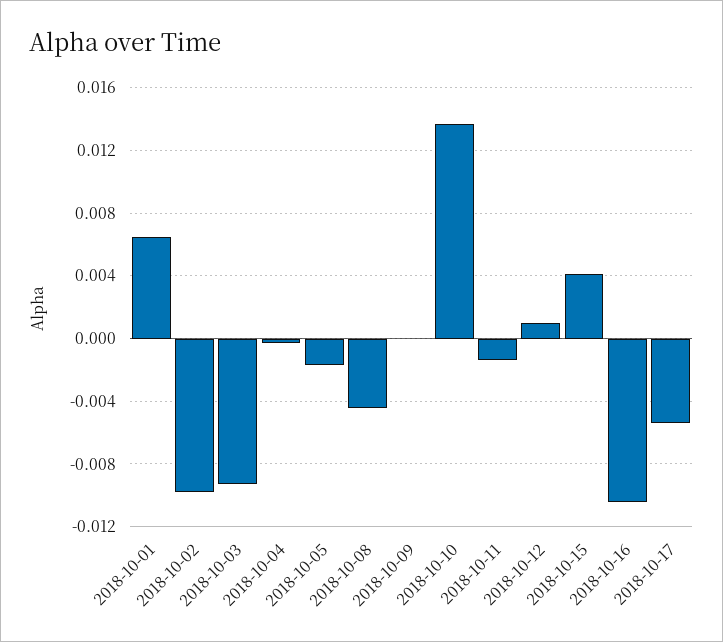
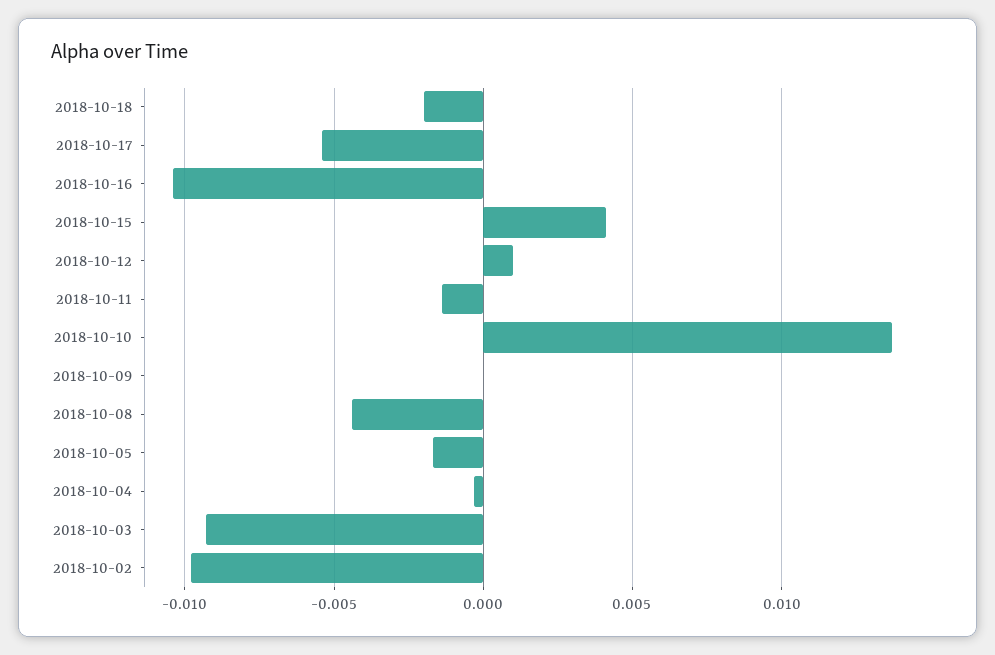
2018-10-01: 0.0065 -> none
2018-10-18: none -> -0.002

